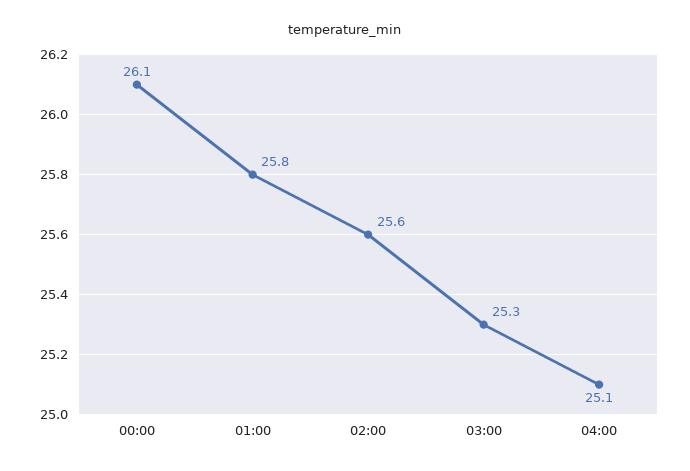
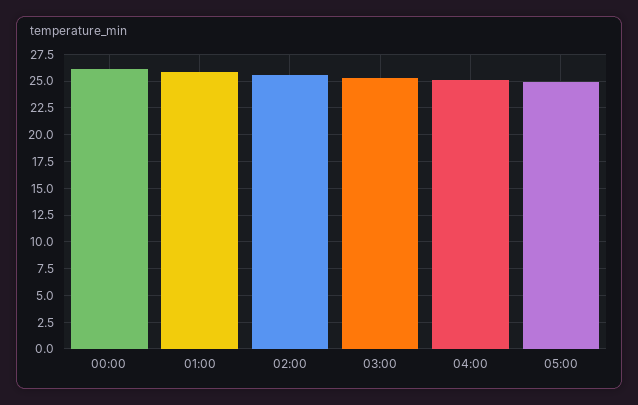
05:00: none -> 25

